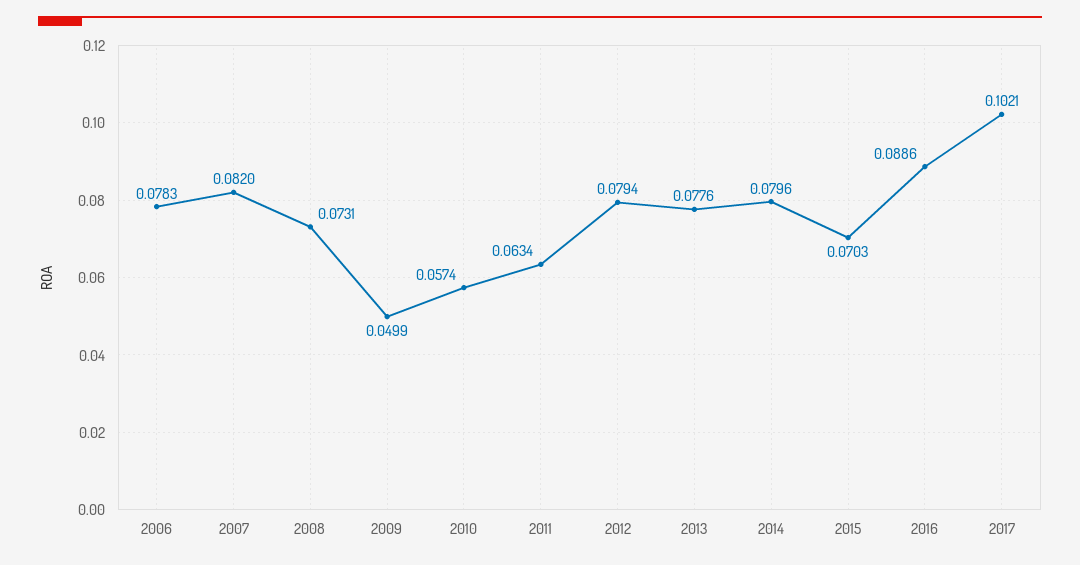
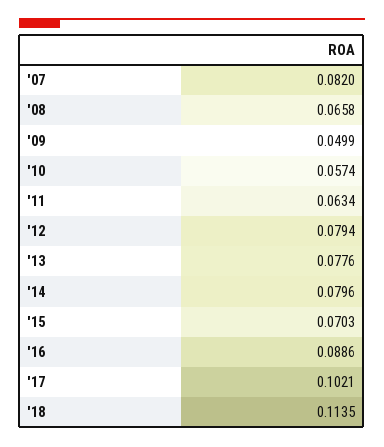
2006: 0.0783 -> none
2008: 0.0731 -> 0.0658
'18: none -> 0.1135

